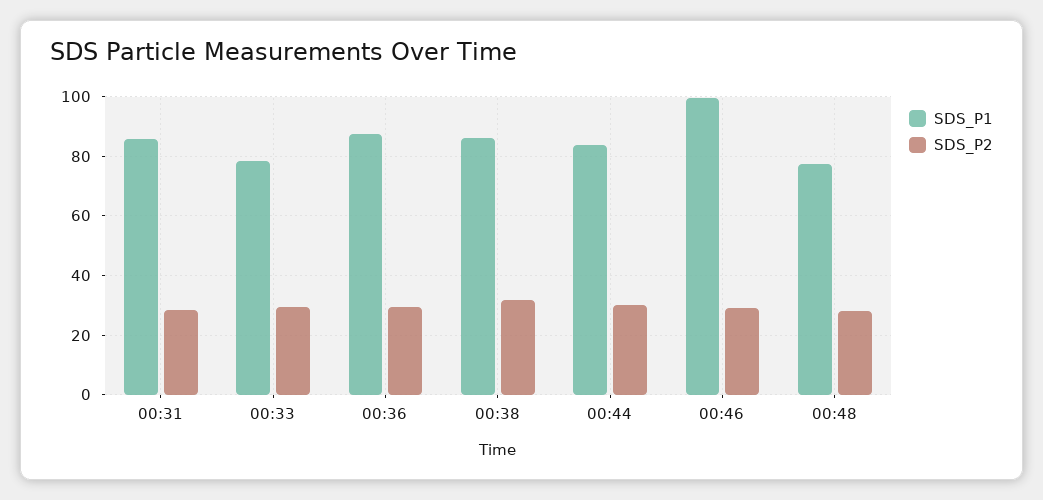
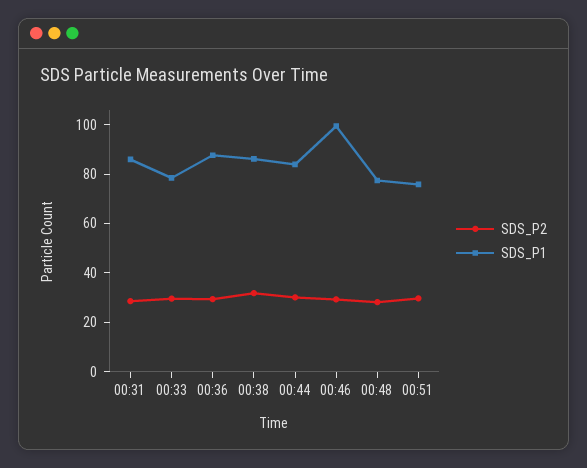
SDS_P2, 00:51: none -> 30
SDS_P1, 00:51: none -> 75

